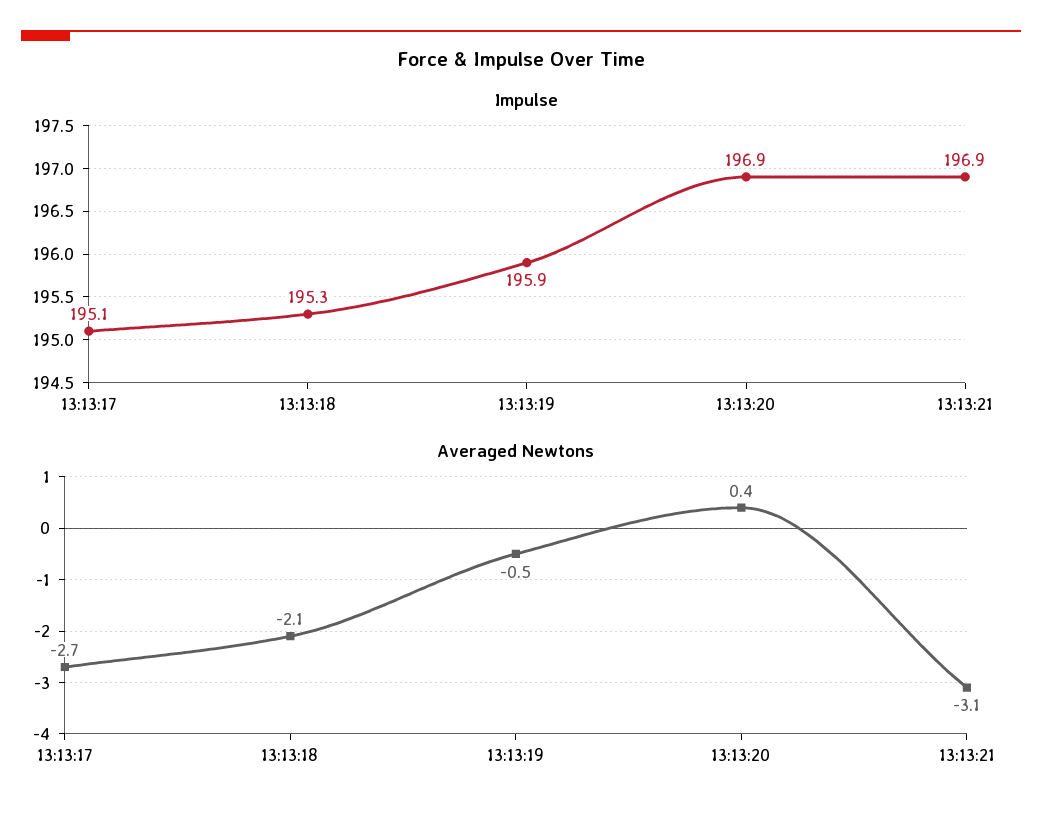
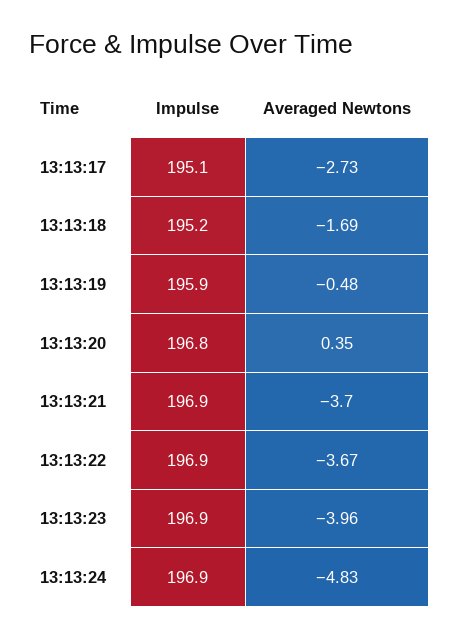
Impulse, 13:13:18: 195.3 -> 195.2
Impulse, 13:13:20: 196.9 -> 196.8
Averaged Newtons, 13:13:18: -2.1 -> -1.69
Averaged Newtons, 13:13:21: -3.1 -> -3.7
Impulse, 13:13:22: none -> 196.9
Averaged Newtons, 13:13:22: none -> -3.67
Impulse, 13:13:23: none -> 196.9
Averaged Newtons, 13:13:23: none -> -3.96
Impulse, 13:13:24: none -> 196.9
Averaged Newtons, 13:13:24: none -> -4.83

